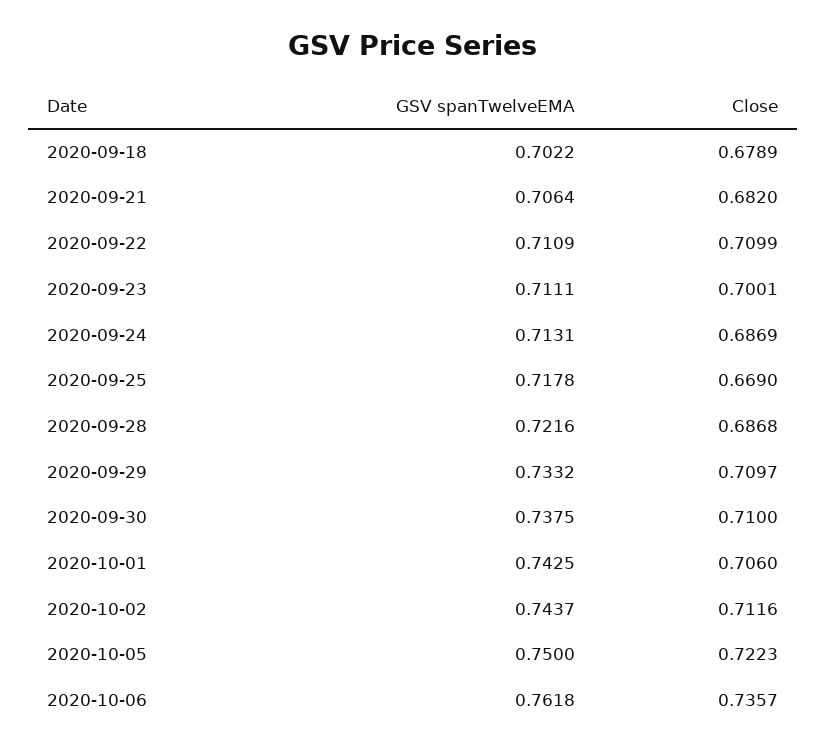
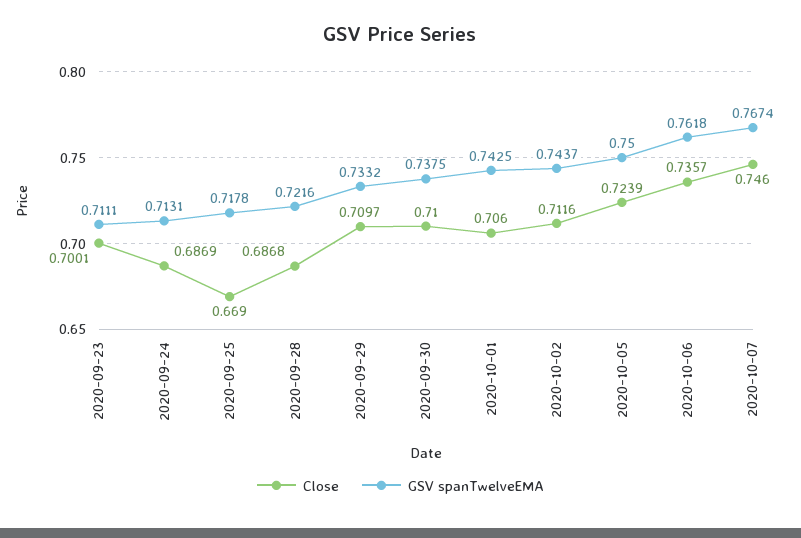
GSV spanTwelveEMA, 2020-09-18: 0.7022 -> none
Close, 2020-09-18: 0.6789 -> none
GSV spanTwelveEMA, 2020-09-21: 0.7064 -> none
Close, 2020-09-21: 0.682 -> none
GSV spanTwelveEMA, 2020-09-22: 0.7109 -> none
Close, 2020-09-22: 0.7099 -> none
Close, 2020-10-05: 0.7223 -> 0.7239
Close, 2020-10-07: none -> 0.746
GSV spanTwelveEMA, 2020-10-07: none -> 0.7674

